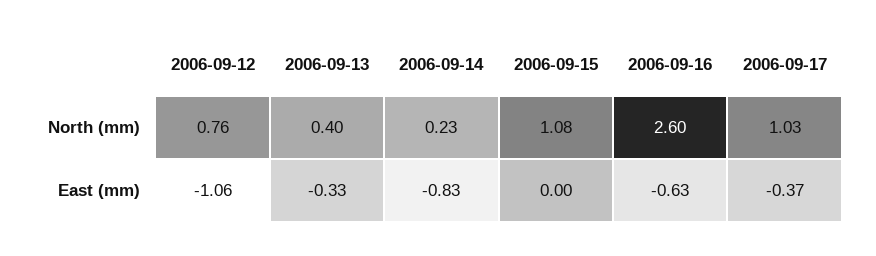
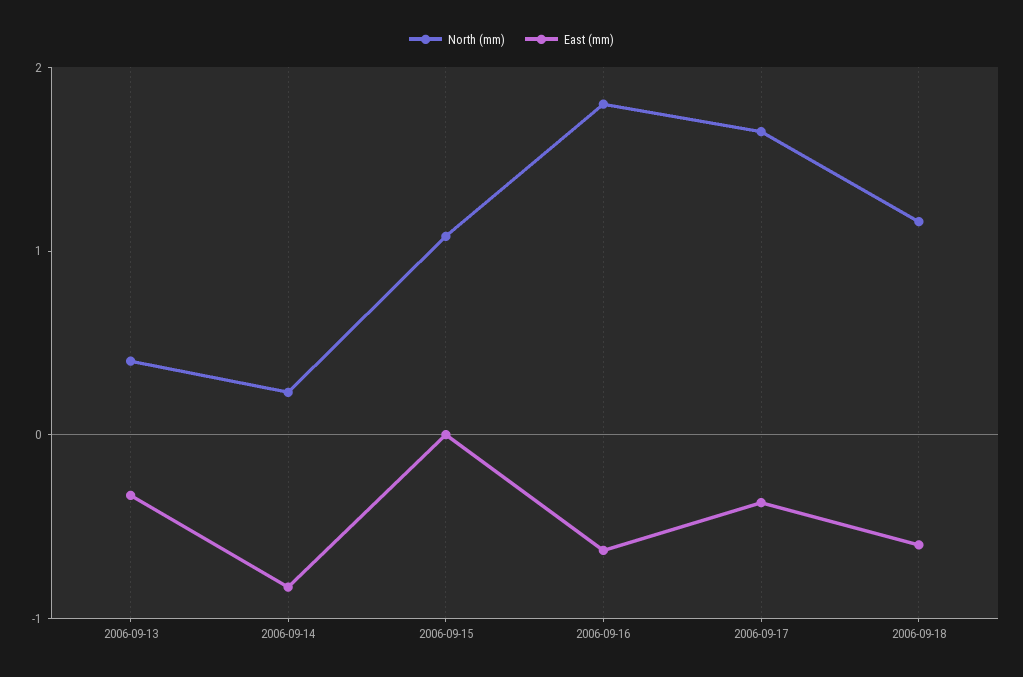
North (mm), 2006-09-12: 0.76 -> none
North (mm), 2006-09-16: 2.6 -> 1.8
North (mm), 2006-09-17: 1.03 -> 1.6
East (mm), 2006-09-12: -1.06 -> none
North (mm), 2006-09-18: none -> 1.2
East (mm), 2006-09-18: none -> -0.6

